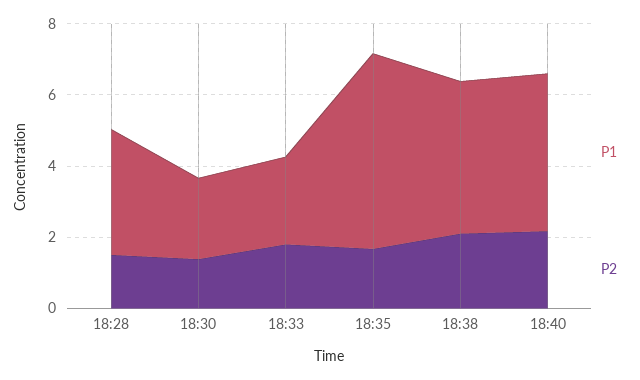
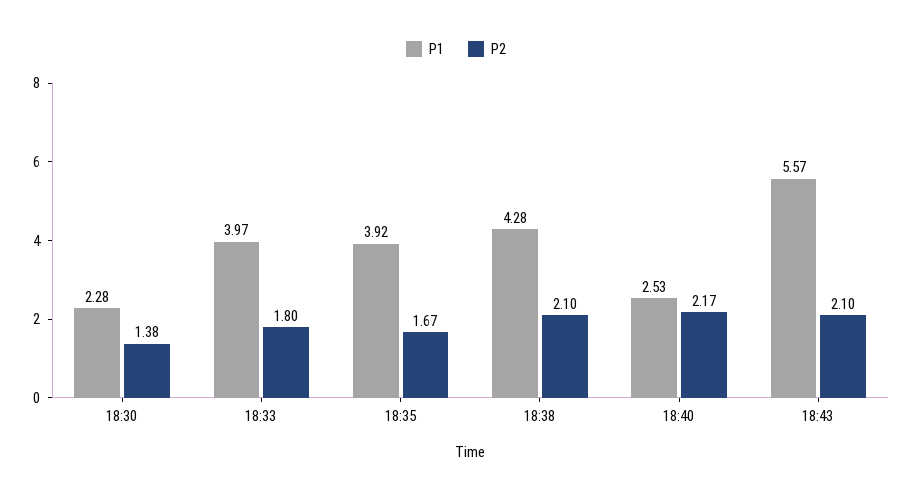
P1, 18:28: 3.5 -> none
P2, 18:28: 1.5 -> none
P1, 18:33: 2.5 -> 3.97
P1, 18:35: 5.5 -> 3.92
P1, 18:40: 4.5 -> 2.53
P1, 18:43: none -> 5.57
P2, 18:43: none -> 2.1

